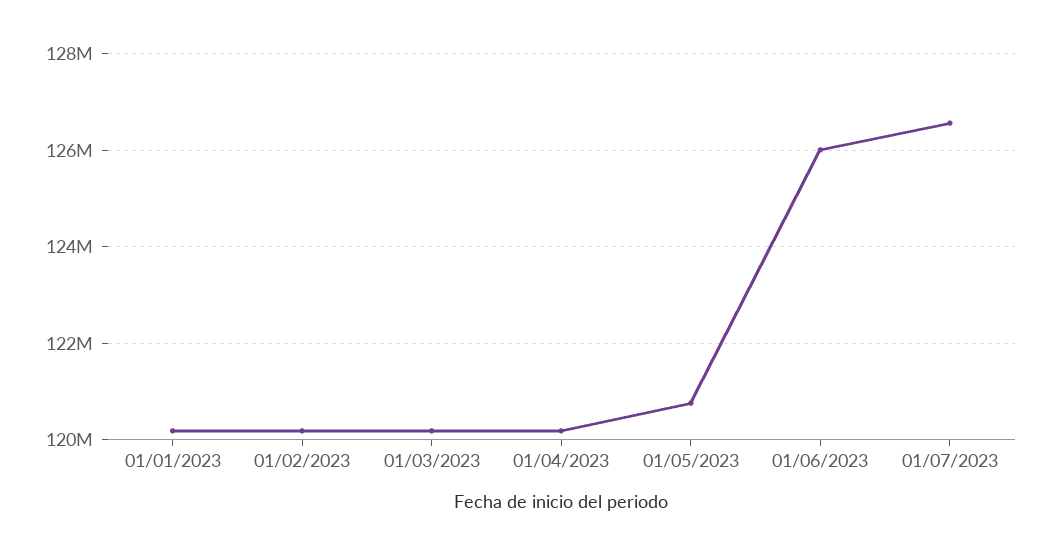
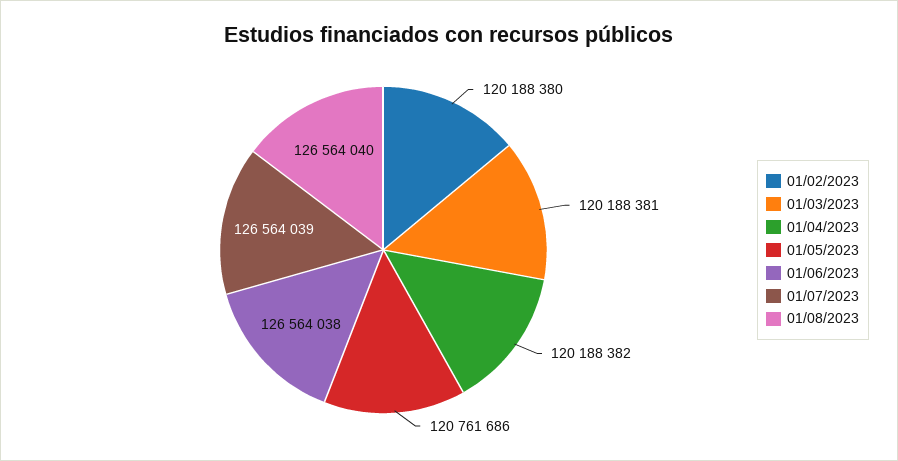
01/01/2023: 120200000 -> none
01/06/2023: 126000000 -> 126564038
01/08/2023: none -> 126564040

